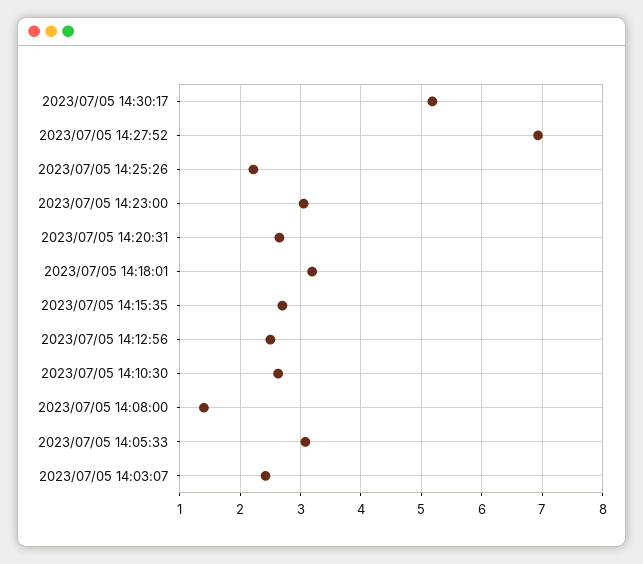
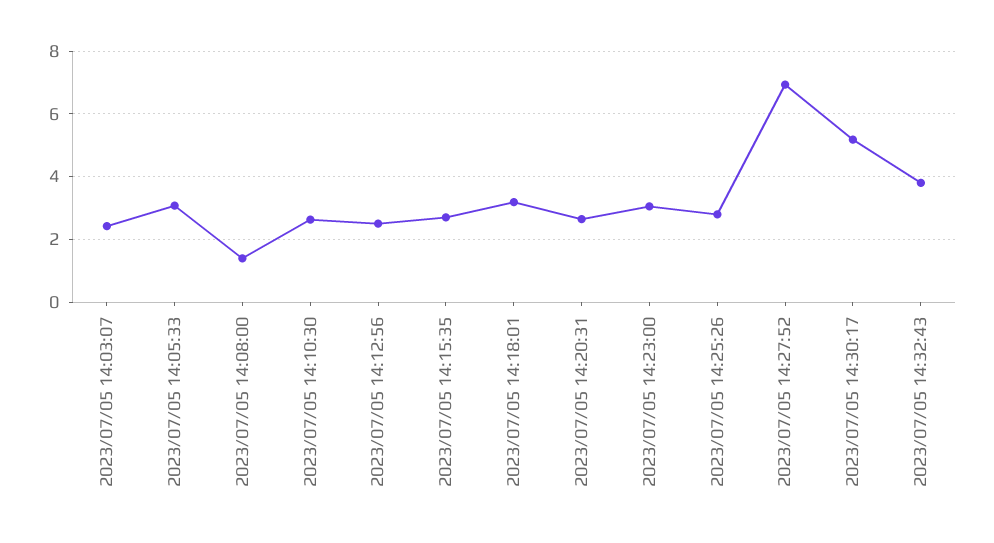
2023/07/05 14:25:26: 2.2 -> 2.8
2023/07/05 14:32:43: none -> 3.8

